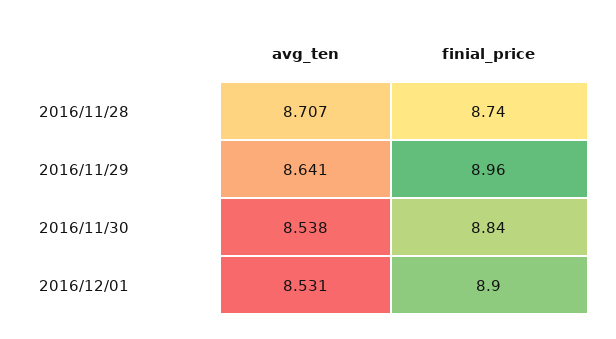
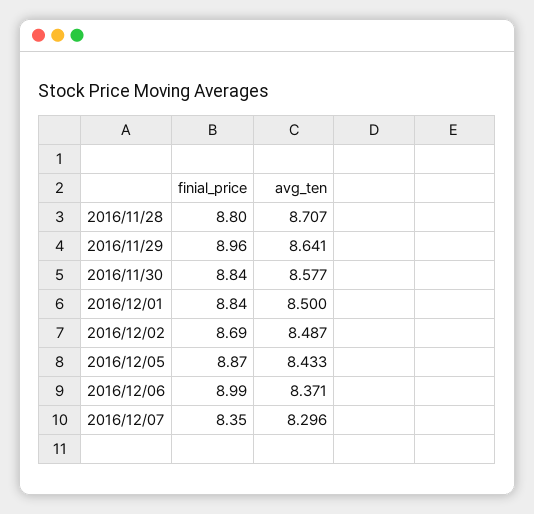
finial_price, 2016/11/28: 8.74 -> 8.8
avg_ten, 2016/11/30: 8.538 -> 8.577
avg_ten, 2016/12/01: 8.531 -> 8.5
finial_price, 2016/12/01: 8.9 -> 8.84
finial_price, 2016/12/02: none -> 8.69
avg_ten, 2016/12/02: none -> 8.487
finial_price, 2016/12/05: none -> 8.87
avg_ten, 2016/12/05: none -> 8.433
finial_price, 2016/12/06: none -> 8.99
avg_ten, 2016/12/06: none -> 8.371
finial_price, 2016/12/07: none -> 8.35
avg_ten, 2016/12/07: none -> 8.296

